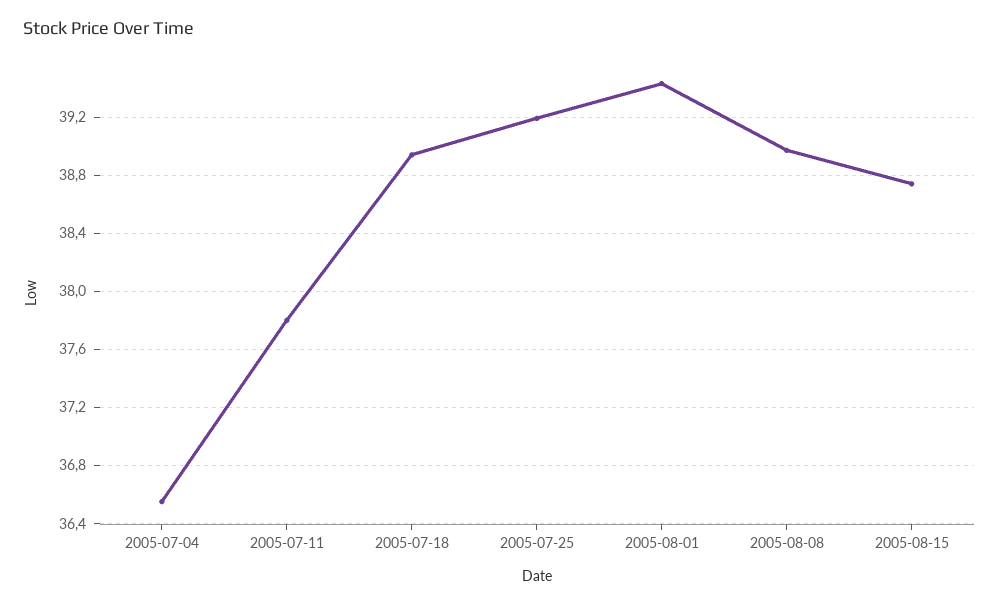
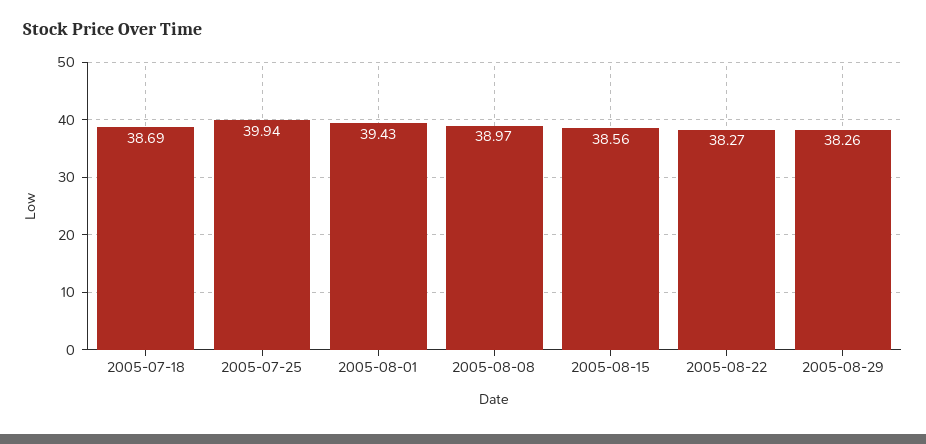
2005-07-04: 36.55 -> none
2005-07-11: 37.8 -> none
2005-07-18: 38.95 -> 38.69
2005-07-25: 39.2 -> 39.94
2005-08-15: 38.75 -> 38.56
2005-08-22: none -> 38.27
2005-08-29: none -> 38.26

